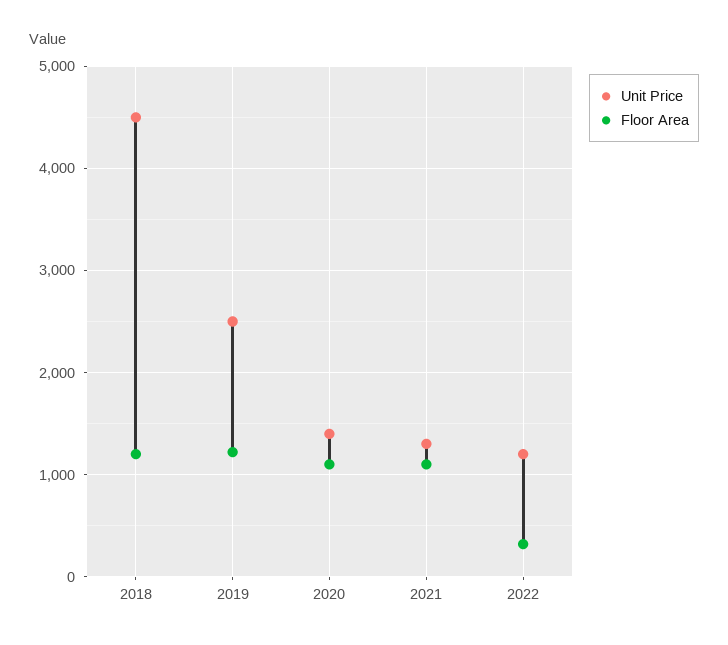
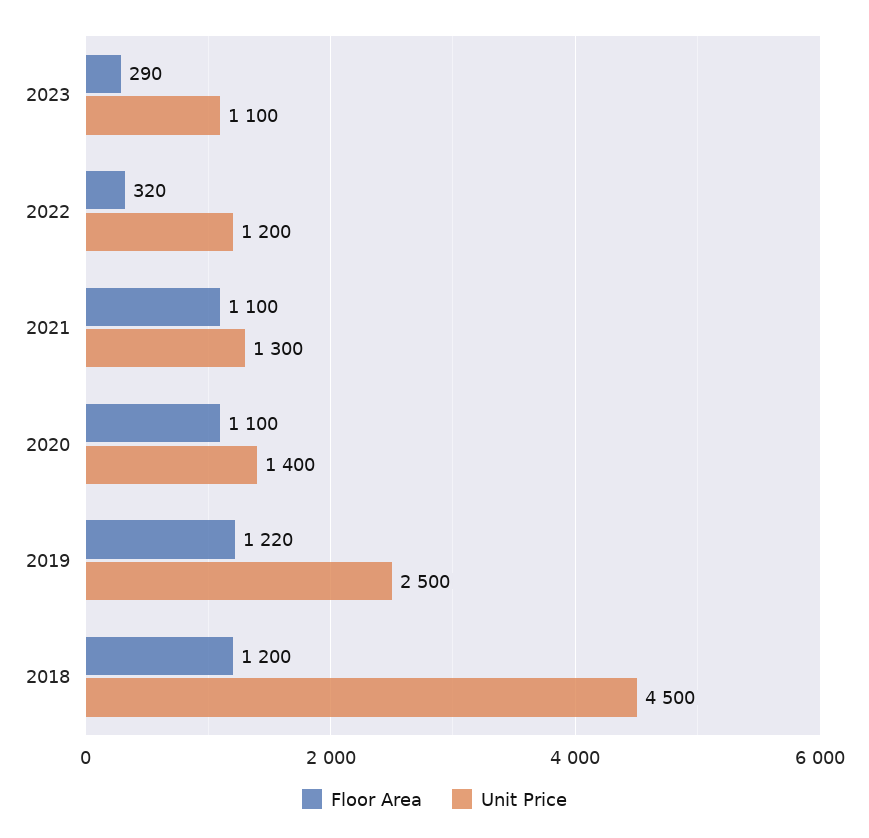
Floor Area, 2023: none -> 290
Unit Price, 2023: none -> 1100

